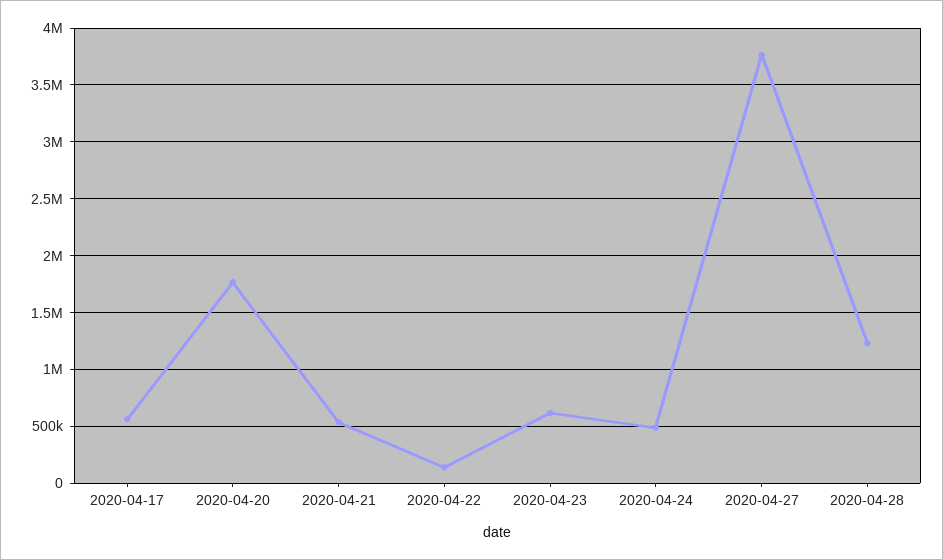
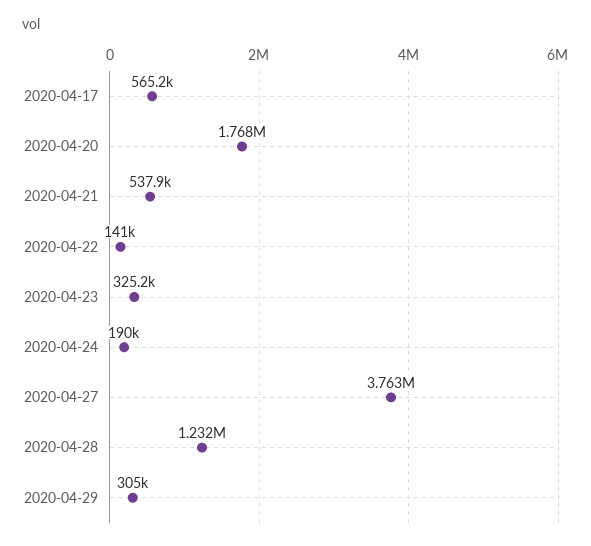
2020-04-23: 600000 -> 325200
2020-04-24: 500000 -> 190000
2020-04-29: none -> 305000

